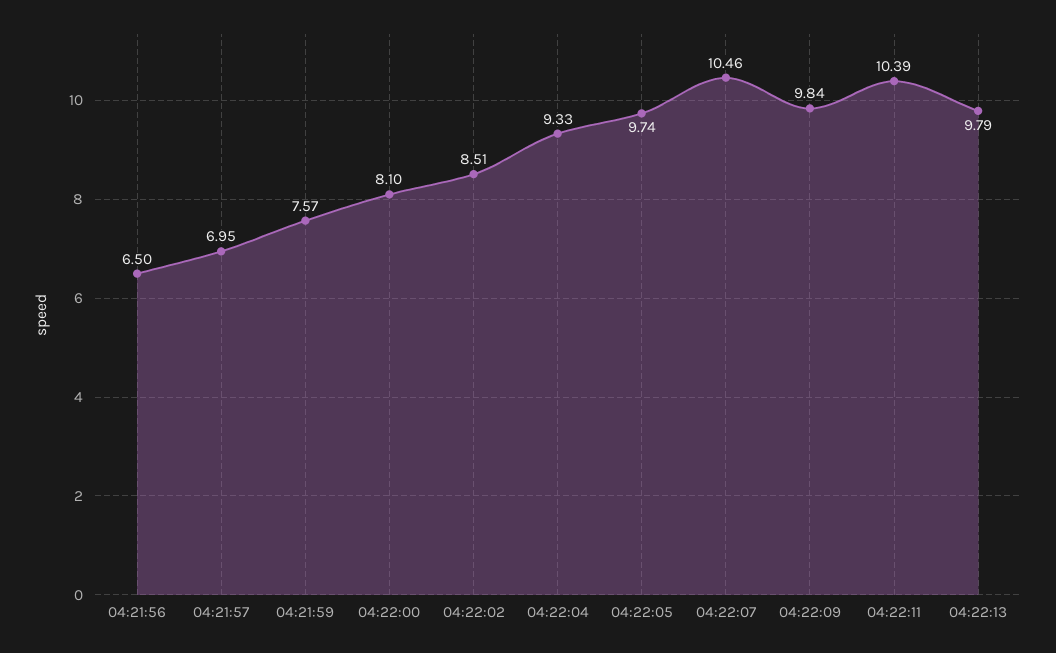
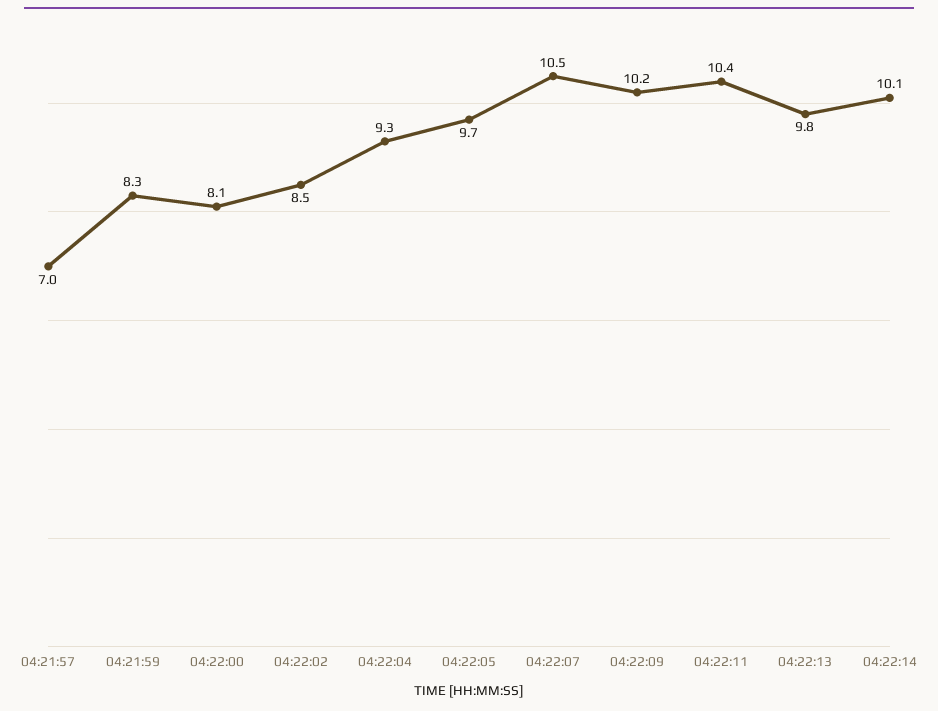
04:21:56: 6.5 -> none
04:21:59: 7.57 -> 8.3
04:22:09: 9.84 -> 10.2
04:22:14: none -> 10.1

